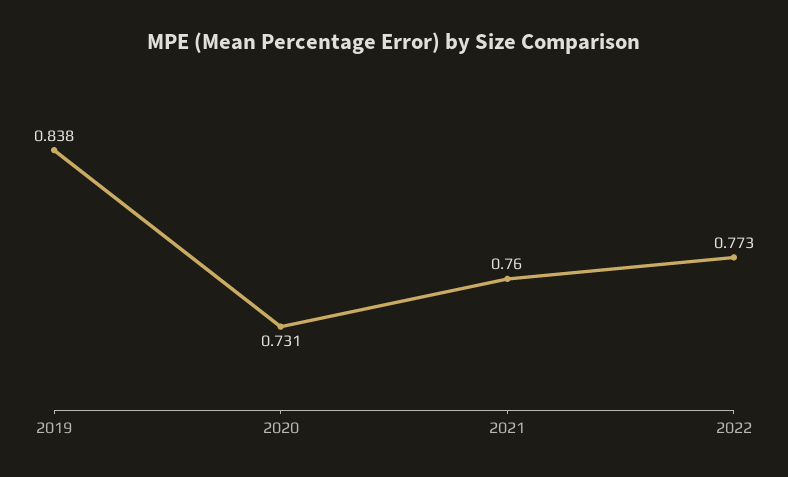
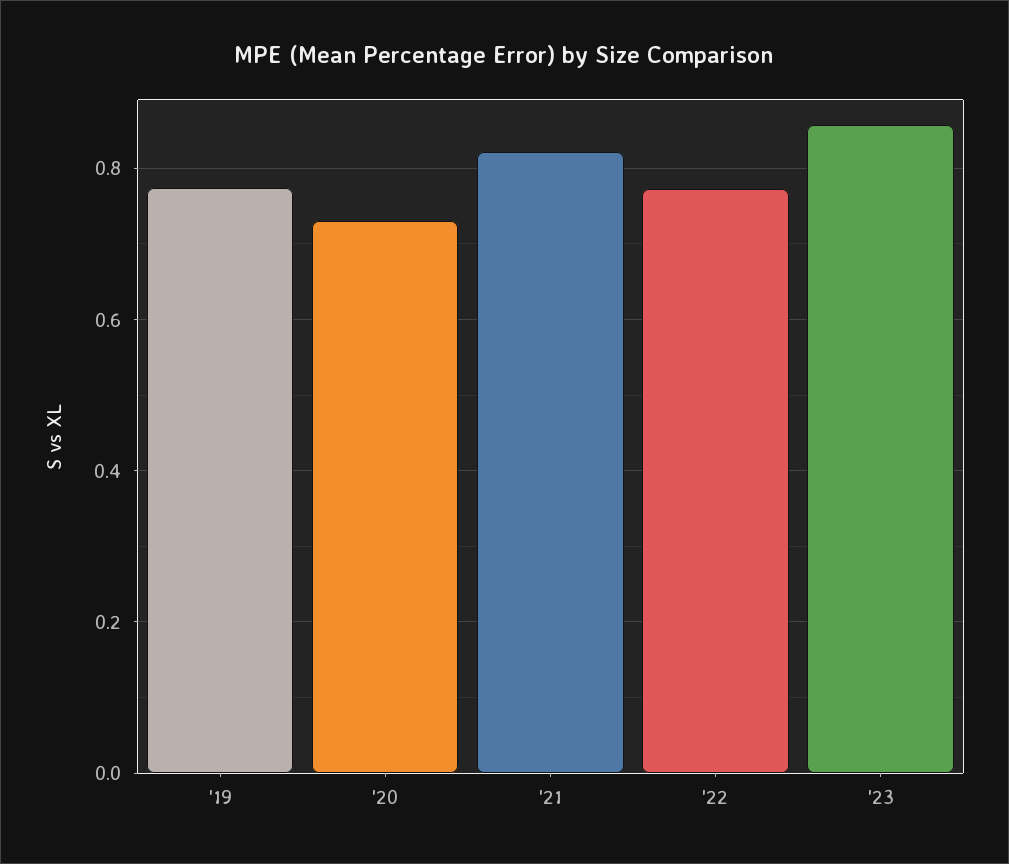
2019: 0.838 -> 0.78
2021: 0.76 -> 0.82
'23: none -> 0.86

